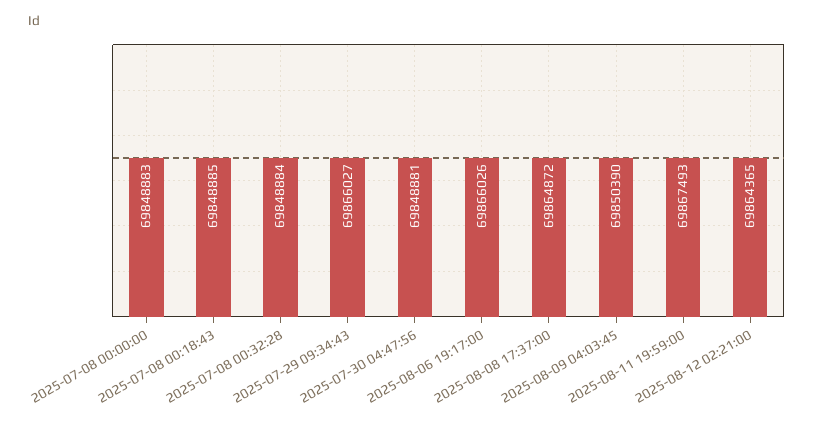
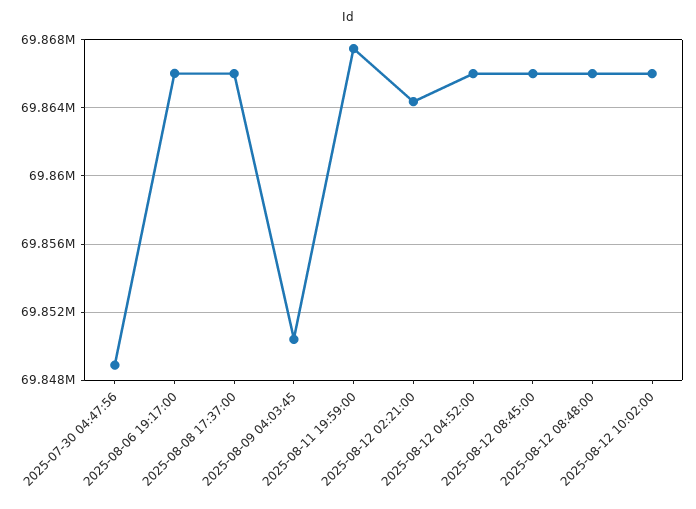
2025-07-08 00:00:00: 69848883 -> none
2025-07-08 00:18:43: 69848885 -> none
2025-07-08 00:32:28: 69848884 -> none
2025-07-29 09:34:43: 69866027 -> none
2025-08-08 17:37:00: 69864872 -> 69866000
2025-08-12 04:52:00: none -> 69866000
2025-08-12 08:45:00: none -> 69866000
2025-08-12 08:48:00: none -> 69866000
2025-08-12 10:02:00: none -> 69866000

